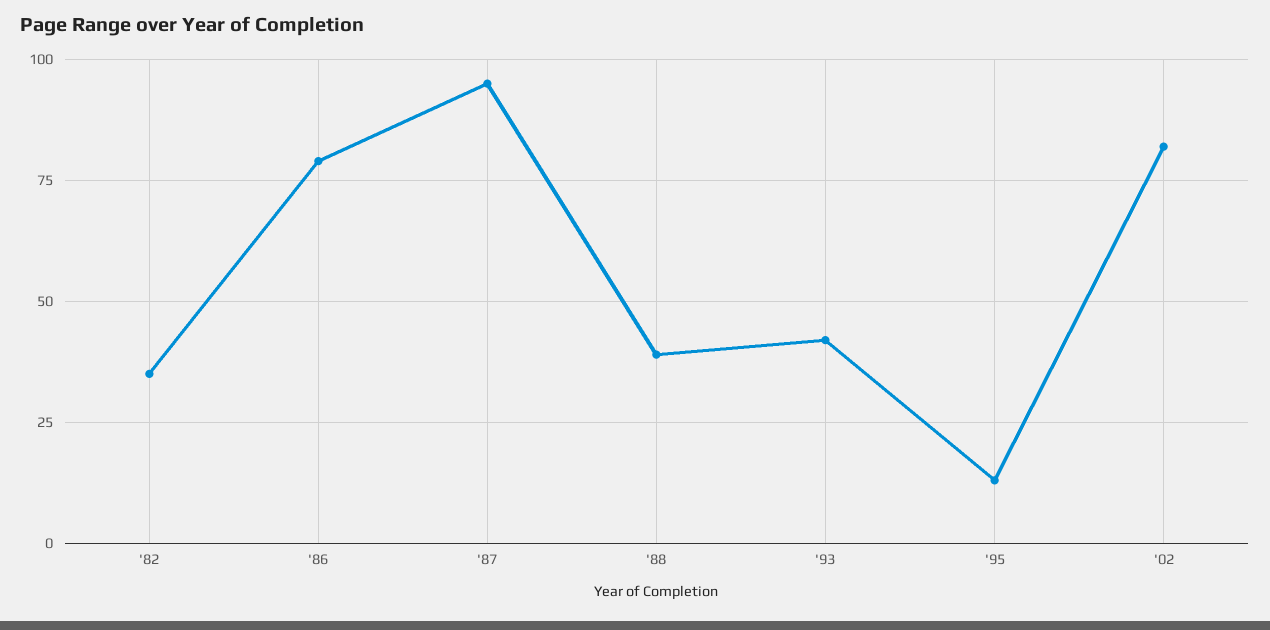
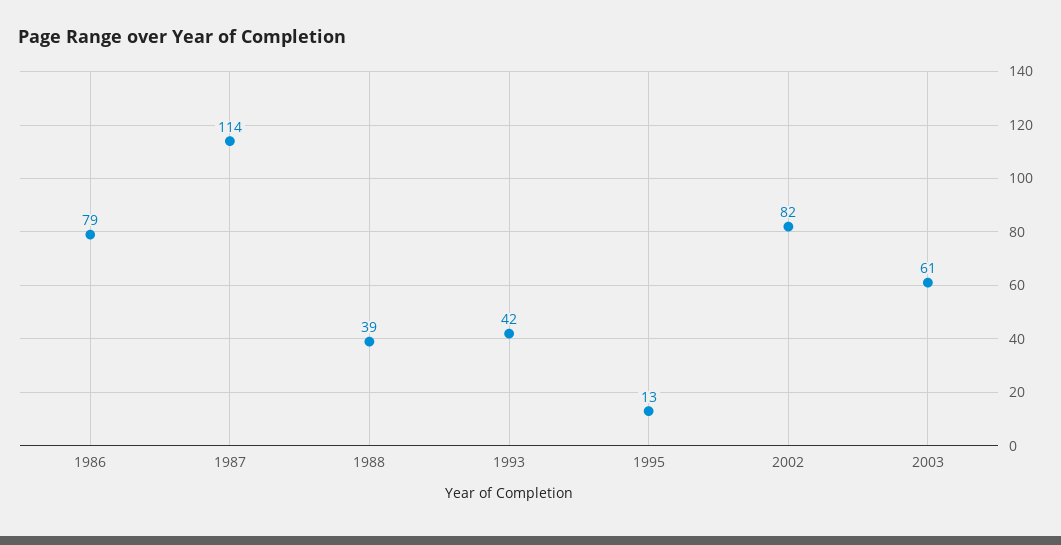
'82: 35 -> none
'87: 95 -> 114
2003: none -> 61

